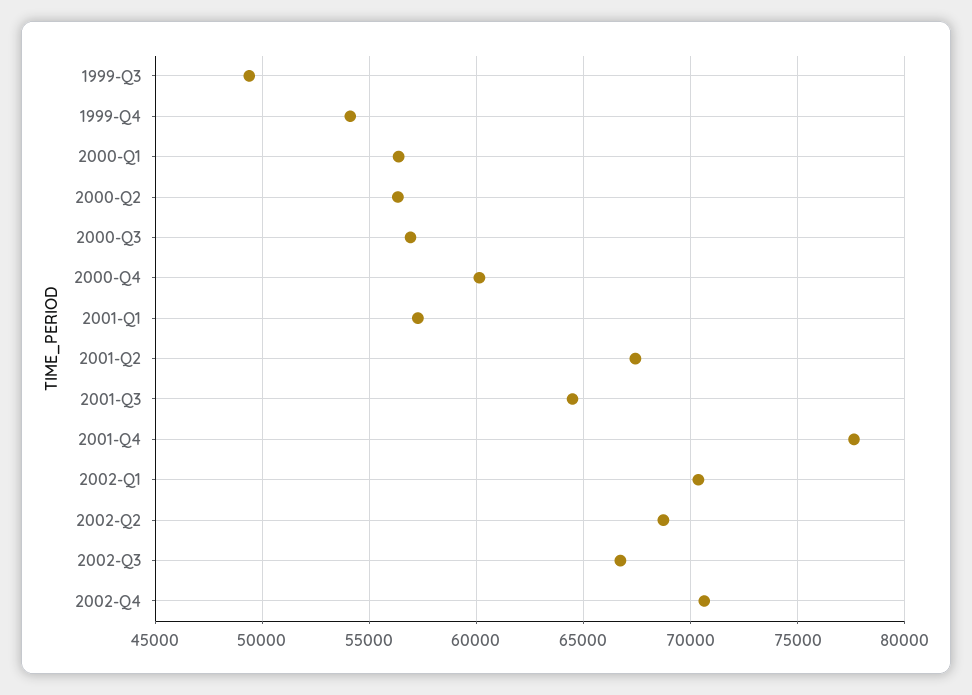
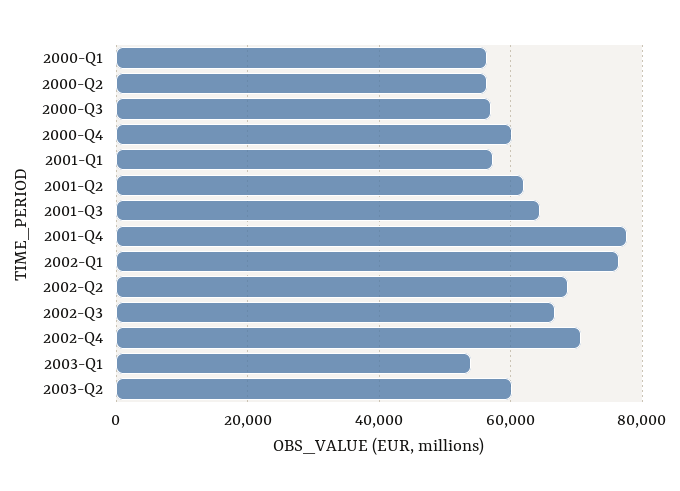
1999-Q3: 49500 -> none
1999-Q4: 54000 -> none
2001-Q2: 67500 -> 62000
2002-Q1: 70500 -> 76000
2003-Q1: none -> 54000
2003-Q2: none -> 60000

